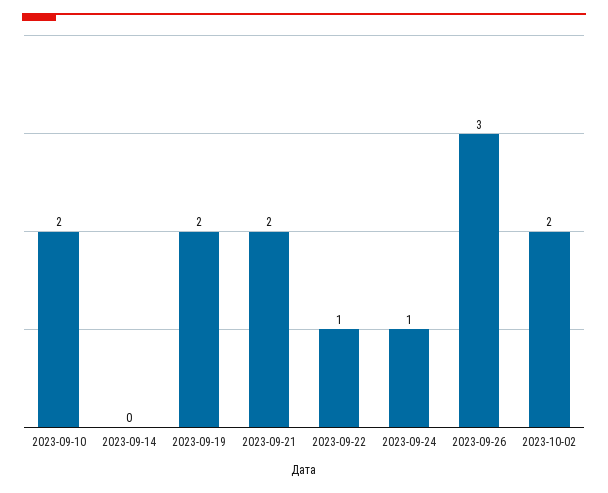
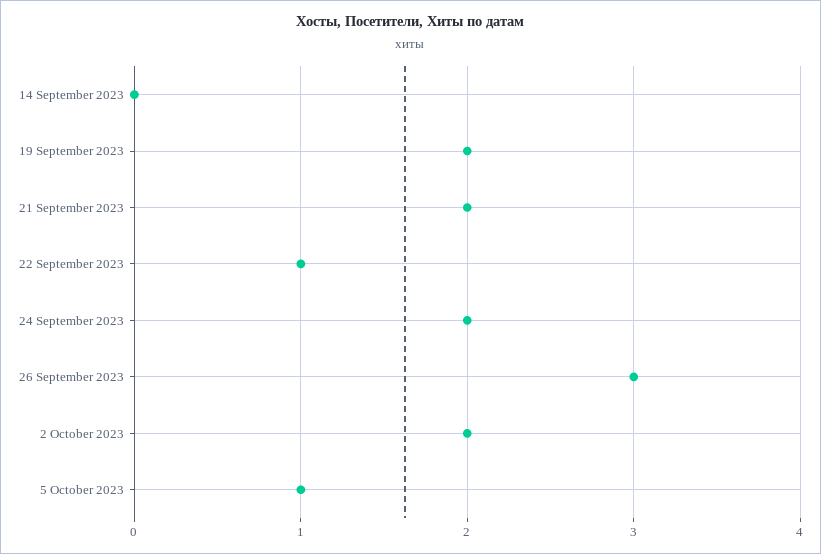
2023-09-10: 2 -> none
2023-09-24: 1 -> 2
5 October 2023: none -> 1

